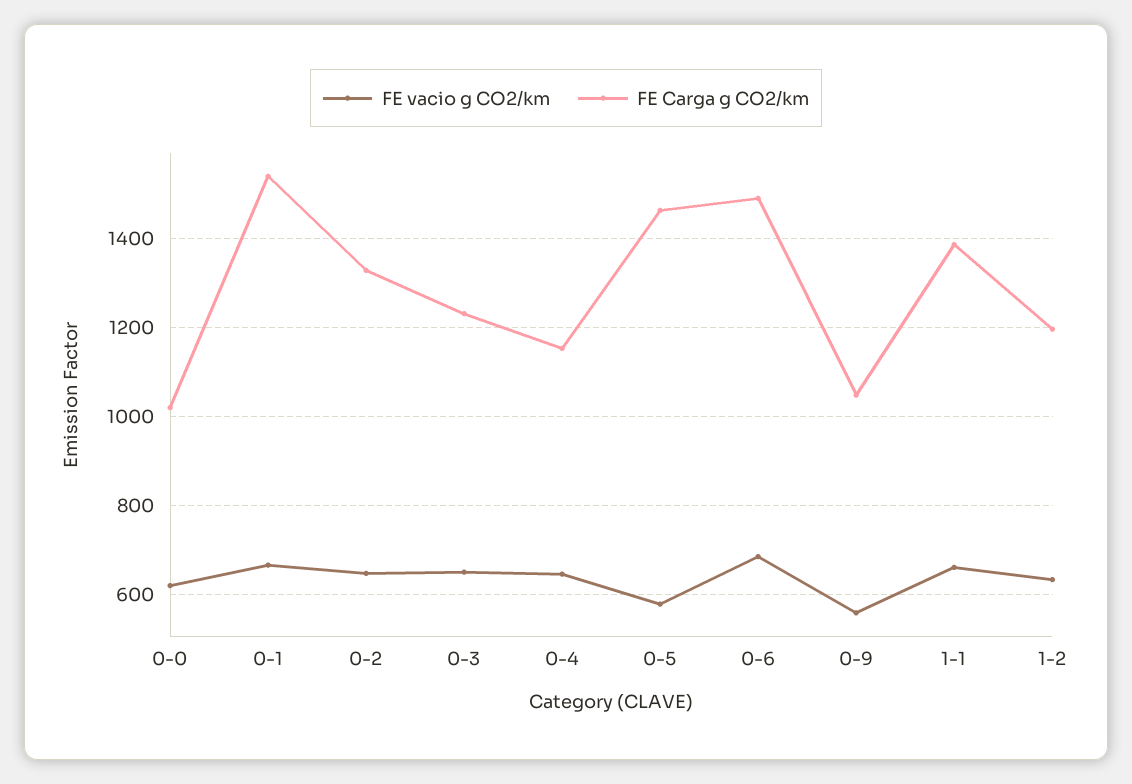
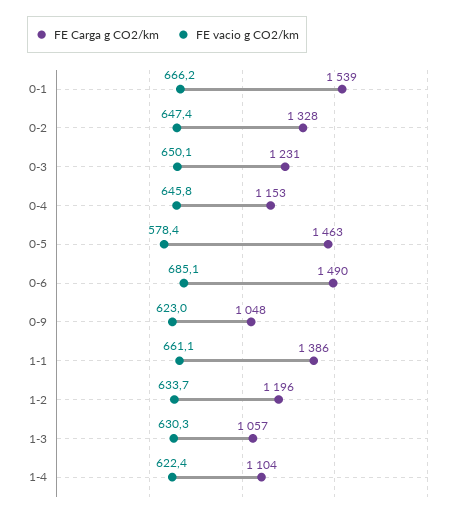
FE vacio g CO2/km, 0-0: 620 -> none
FE Carga g CO2/km, 0-0: 1020 -> none
FE vacio g CO2/km, 0-9: 560 -> 623
FE Carga g CO2/km, 1-3: none -> 1057
FE vacio g CO2/km, 1-3: none -> 630.3
FE Carga g CO2/km, 1-4: none -> 1104
FE vacio g CO2/km, 1-4: none -> 622.4

